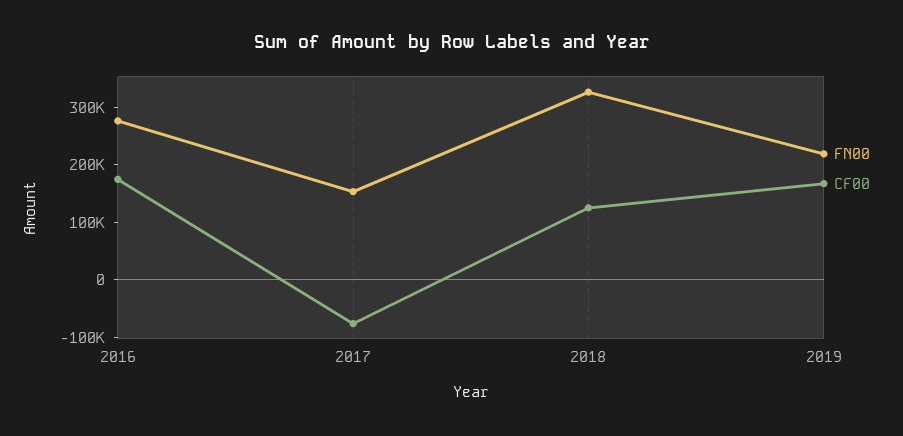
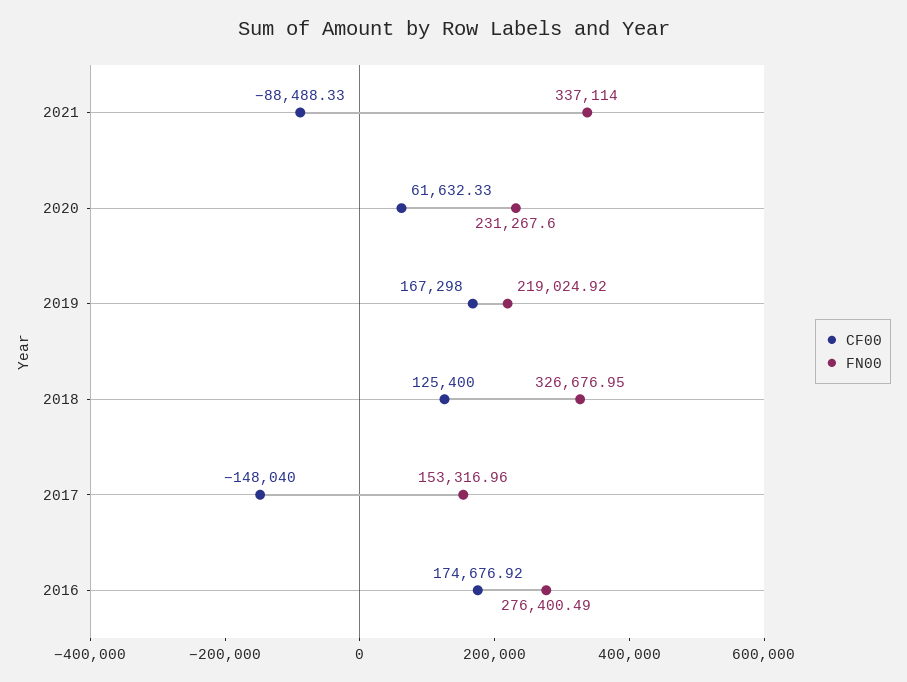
CF00, 2017: -80000 -> -148040
CF00, 2021: none -> -88488.33
FN00, 2021: none -> 337114
CF00, 2020: none -> 61632.33
FN00, 2020: none -> 231267.6

